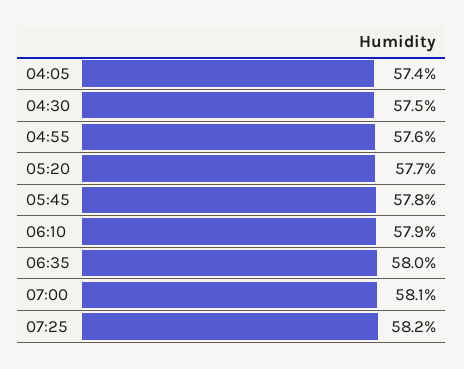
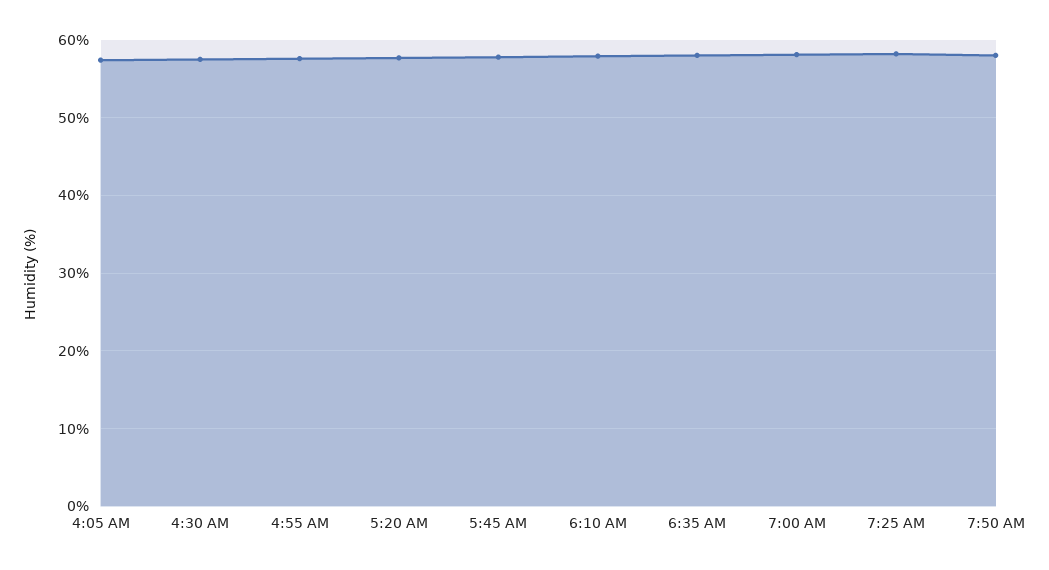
7:50 AM: none -> 58

